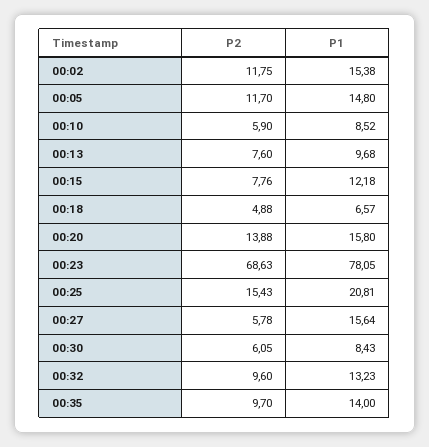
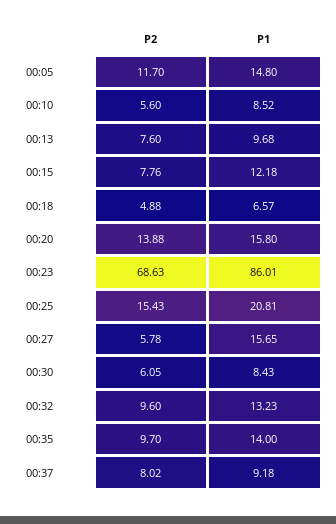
P2, 00:02: 11.75 -> none
P1, 00:02: 15.38 -> none
P2, 00:10: 5.9 -> 5.6
P1, 00:23: 78.05 -> 86.01
P1, 00:27: 15.64 -> 15.65
P2, 00:37: none -> 8.02
P1, 00:37: none -> 9.18

